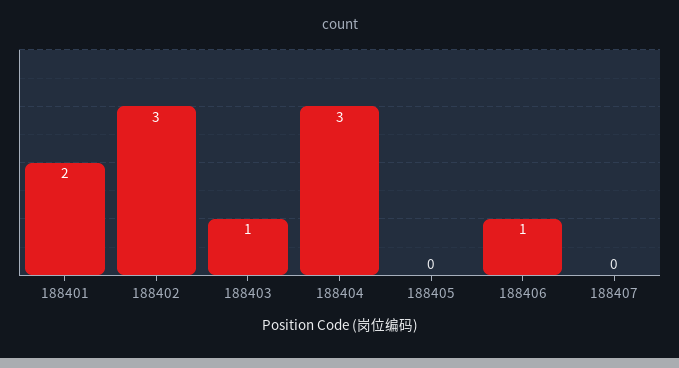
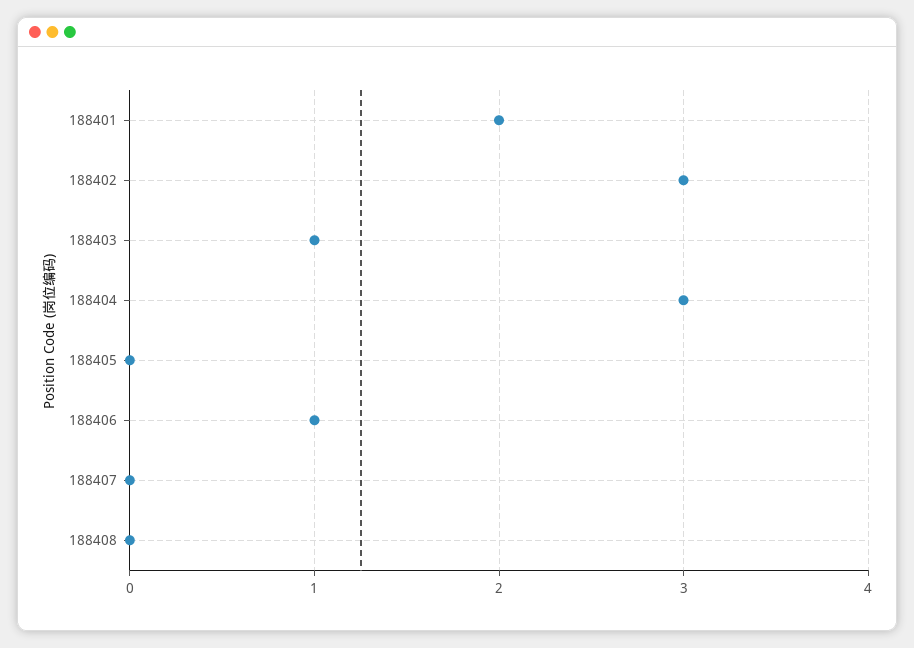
188408: none -> 0

